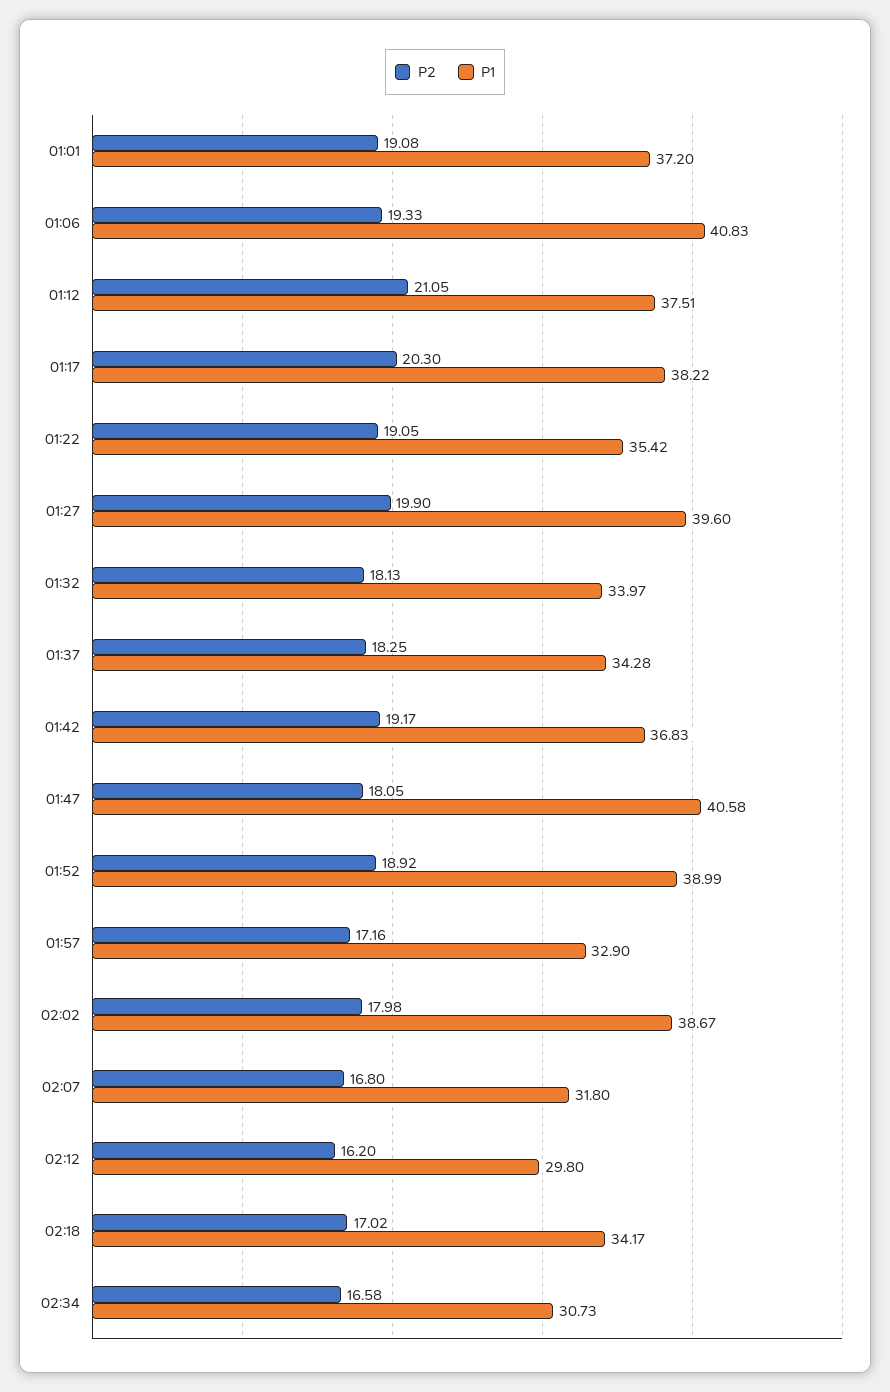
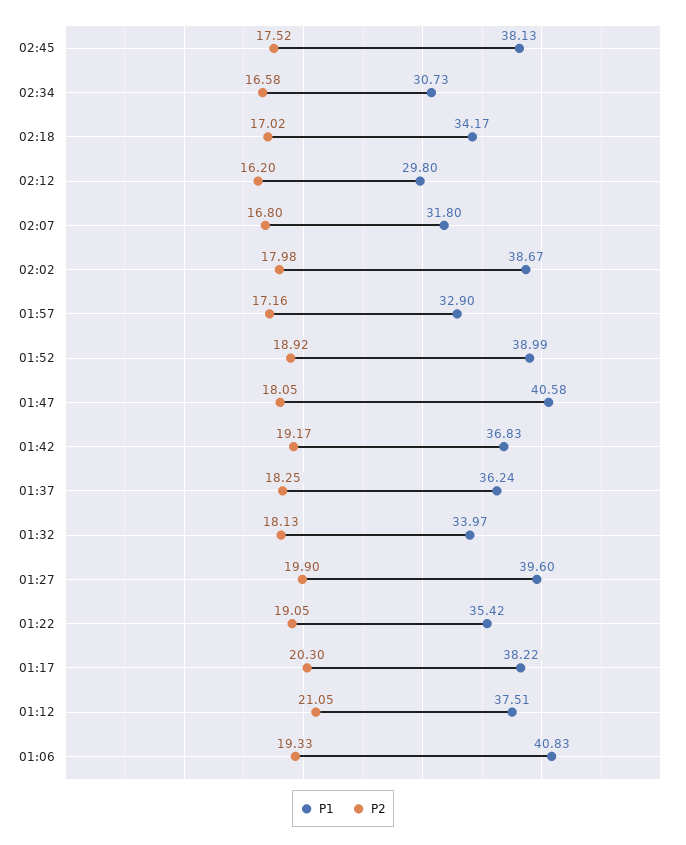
P2, 01:01: 19.08 -> none
P1, 01:01: 37.2 -> none
P1, 01:37: 34.28 -> 36.24
P1, 02:45: none -> 38.13
P2, 02:45: none -> 17.52

